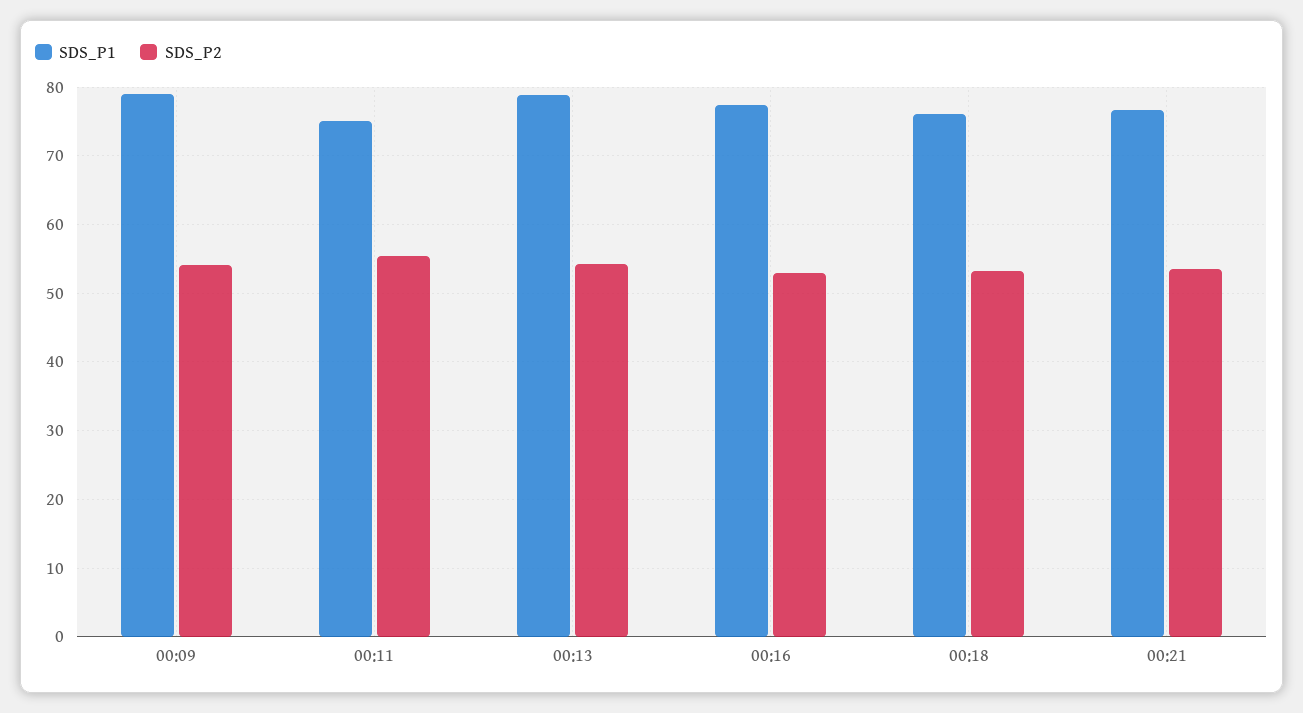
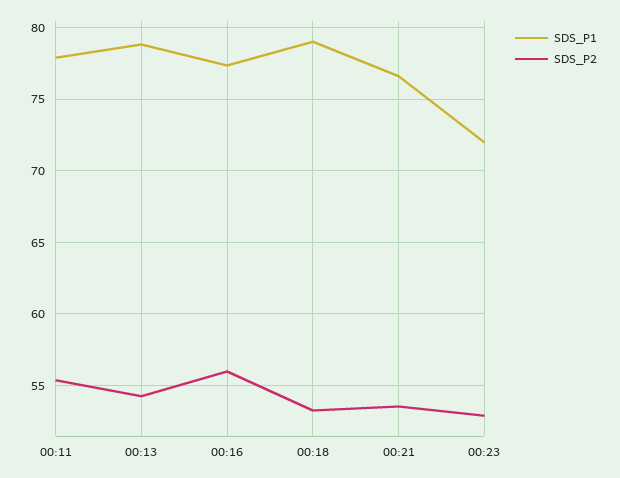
SDS_P1, 00:09: 79 -> none
SDS_P2, 00:09: 54 -> none
SDS_P1, 00:11: 75 -> 78
SDS_P2, 00:16: 53 -> 56
SDS_P1, 00:18: 76 -> 79
SDS_P1, 00:23: none -> 72
SDS_P2, 00:23: none -> 53

